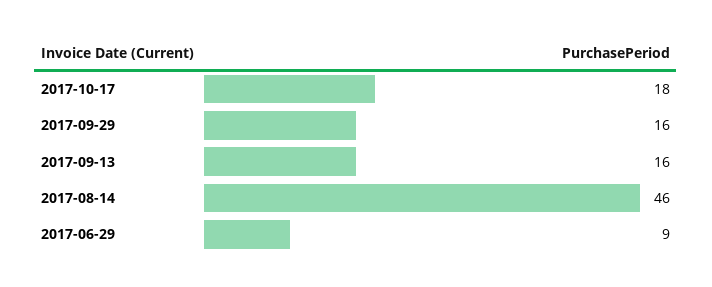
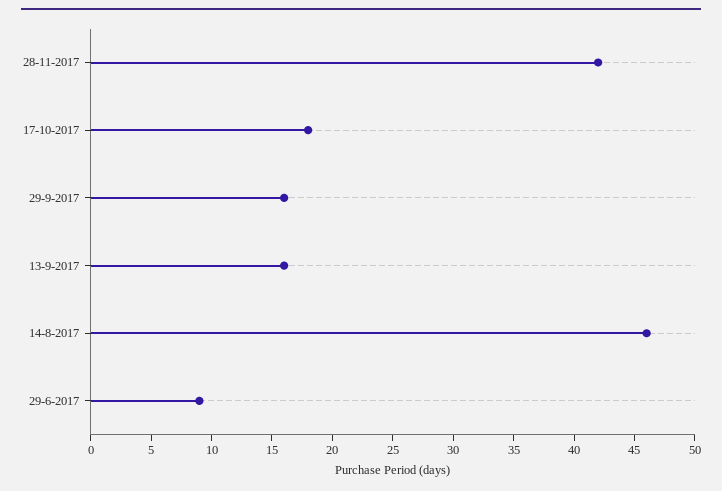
28-11-2017: none -> 42

